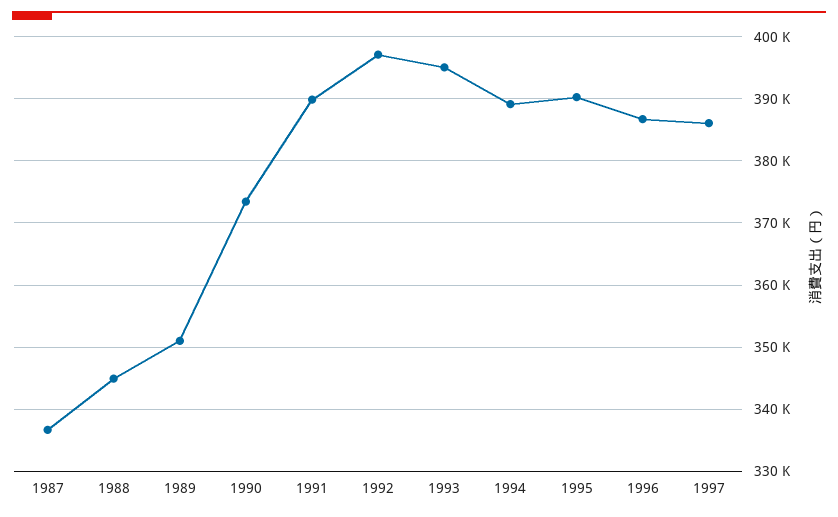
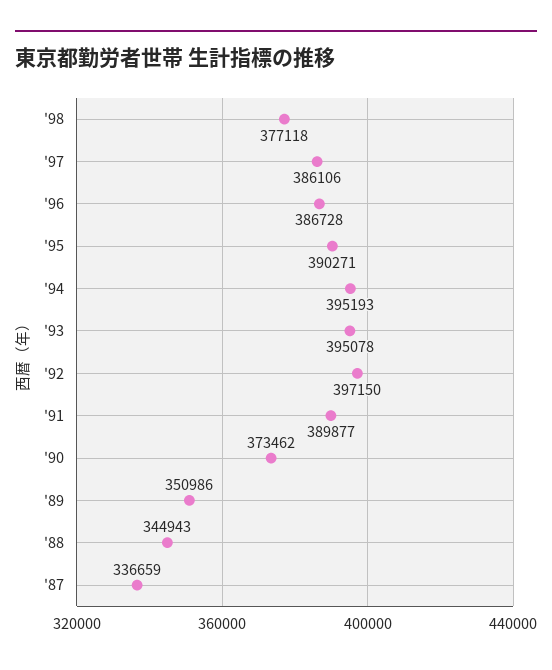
1994: 389000 -> 395193
'98: none -> 377118

